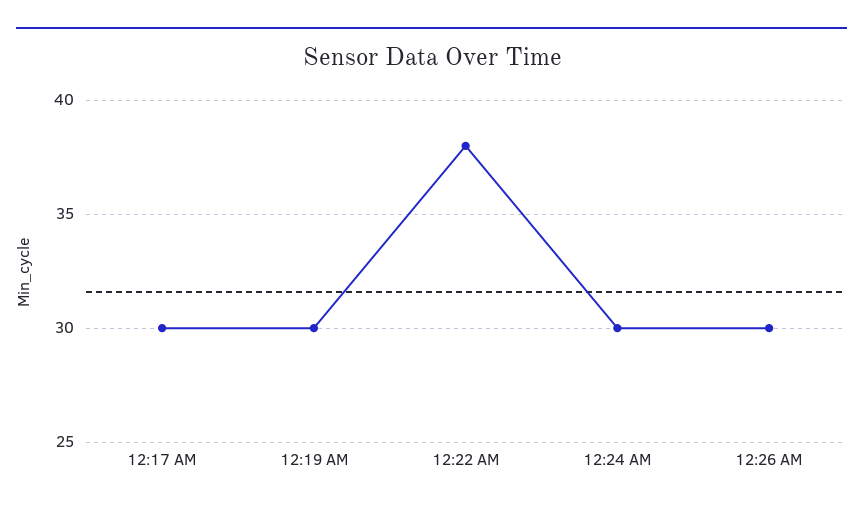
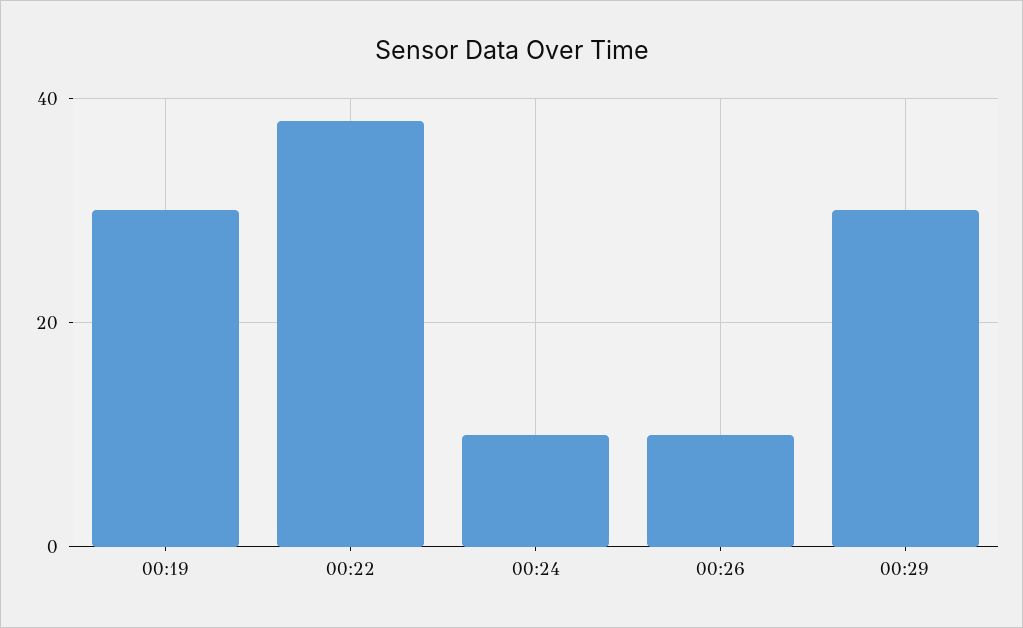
12:17 AM: 30 -> none
12:24 AM: 30 -> 10
12:26 AM: 30 -> 10
00:29: none -> 30

